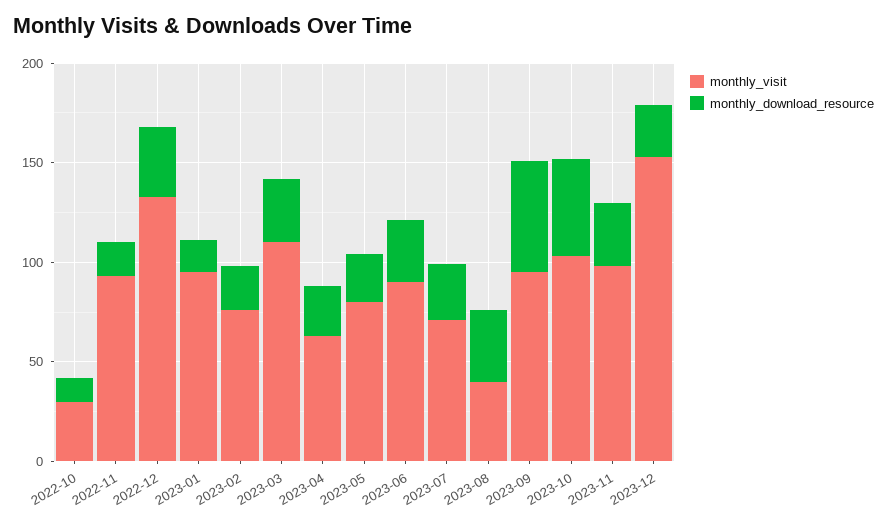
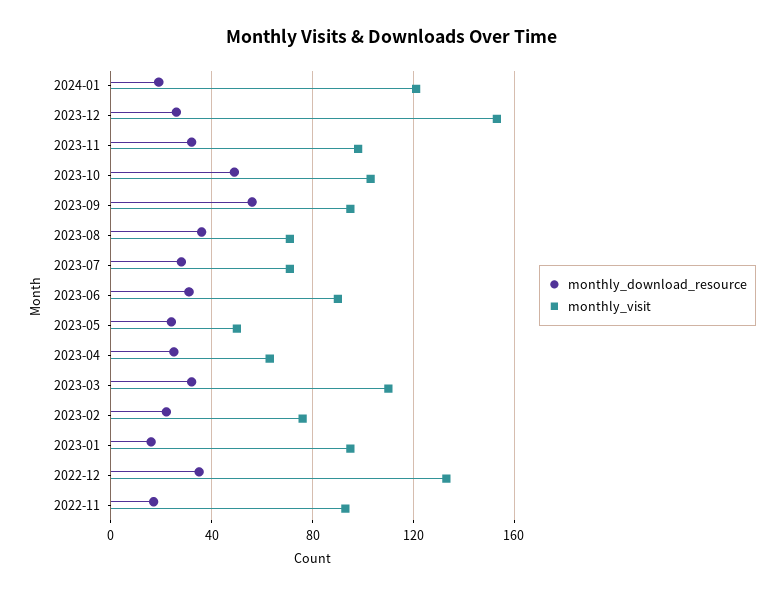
monthly_visit, 2022-10: 30 -> none
monthly_download_resource, 2022-10: 10 -> none
monthly_visit, 2023-05: 80 -> 50
monthly_visit, 2023-08: 40 -> 70
monthly_download_resource, 2024-01: none -> 20
monthly_visit, 2024-01: none -> 120

